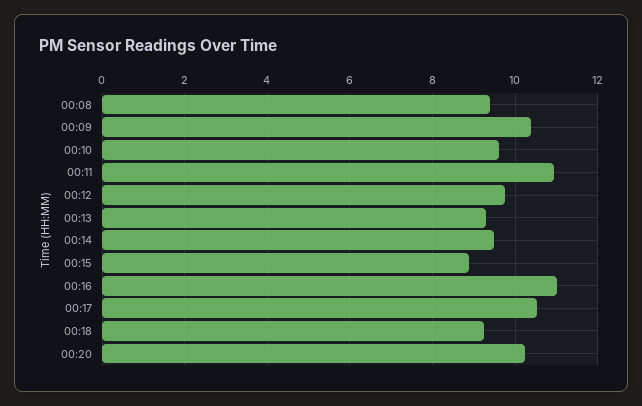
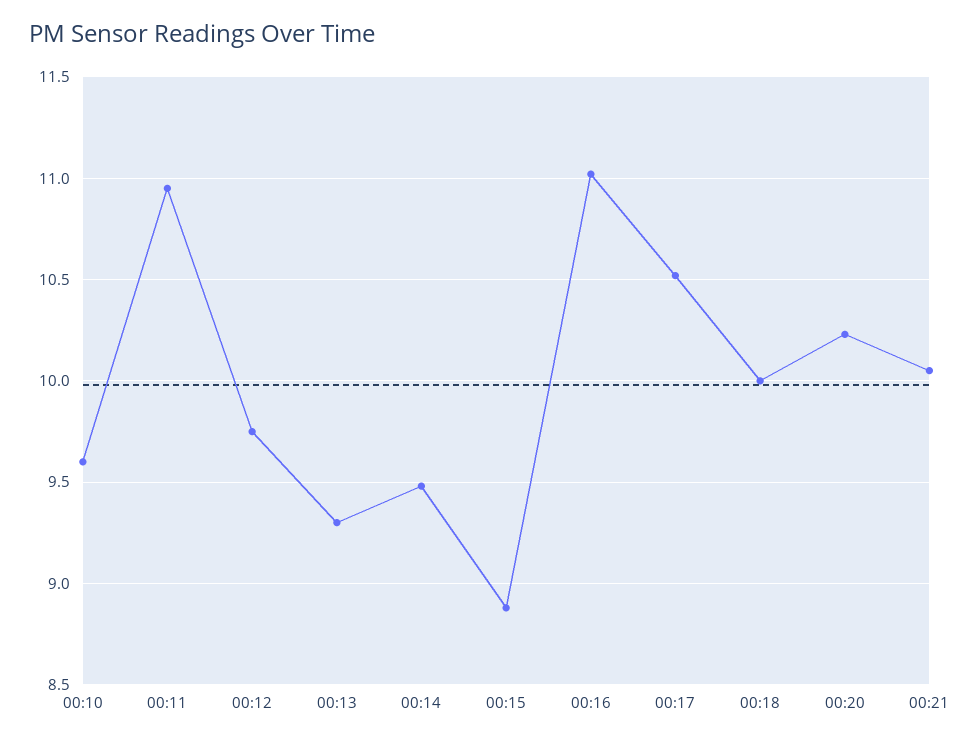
00:08: 9.4 -> none
00:09: 10.4 -> none
00:18: 9.2 -> 10
00:21: none -> 10.05

